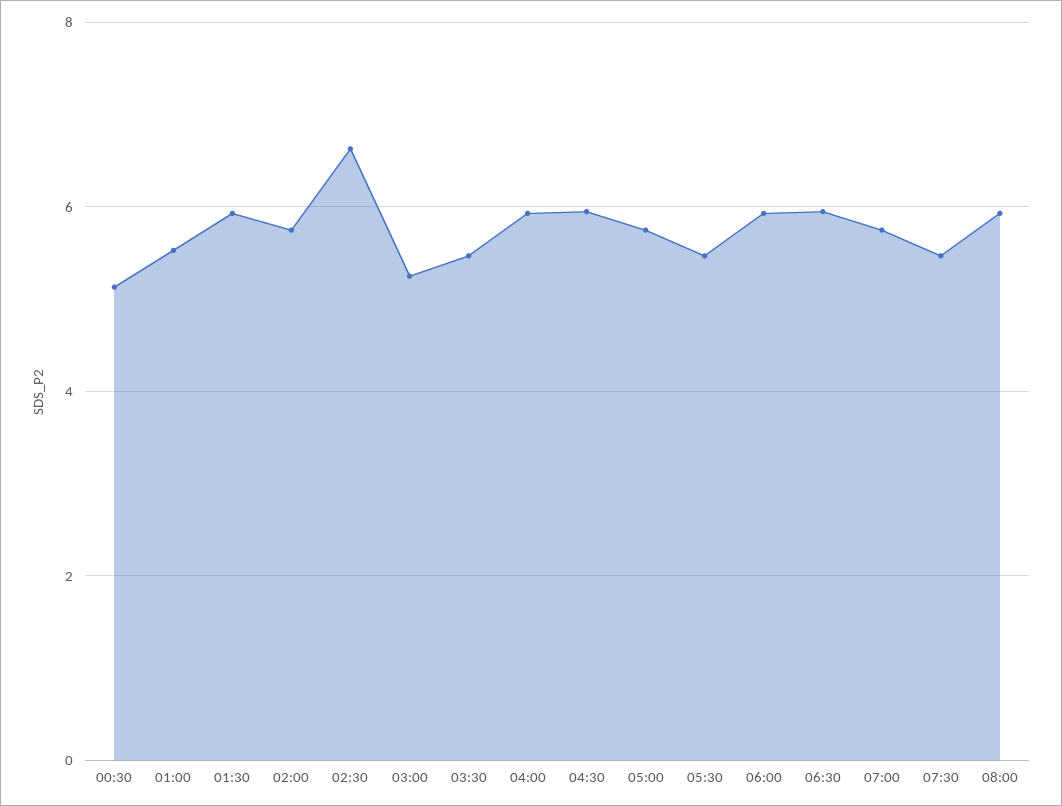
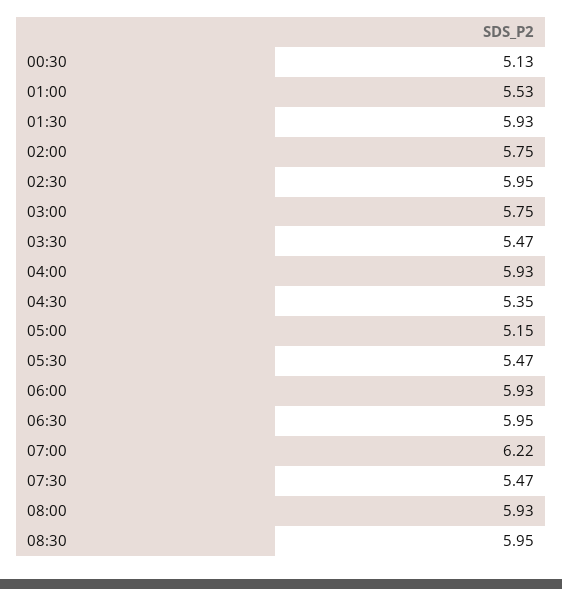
02:30: 6.6 -> 5.95
03:00: 5.2 -> 5.75
04:30: 6 -> 5.35
05:00: 5.8 -> 5.15
07:00: 5.8 -> 6.22
08:30: none -> 5.95

